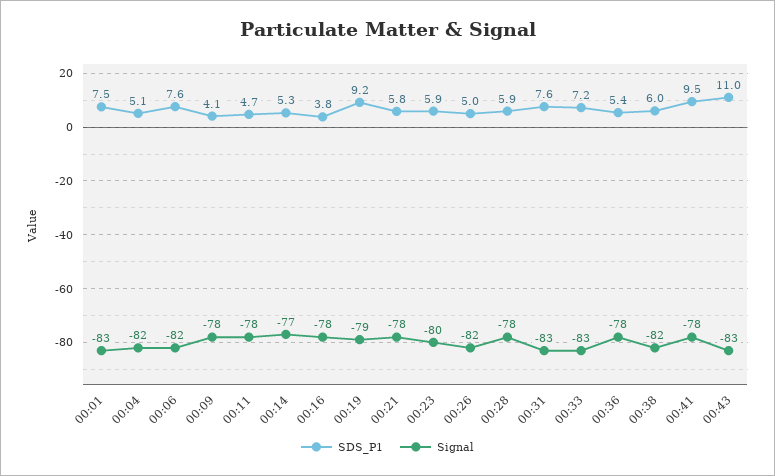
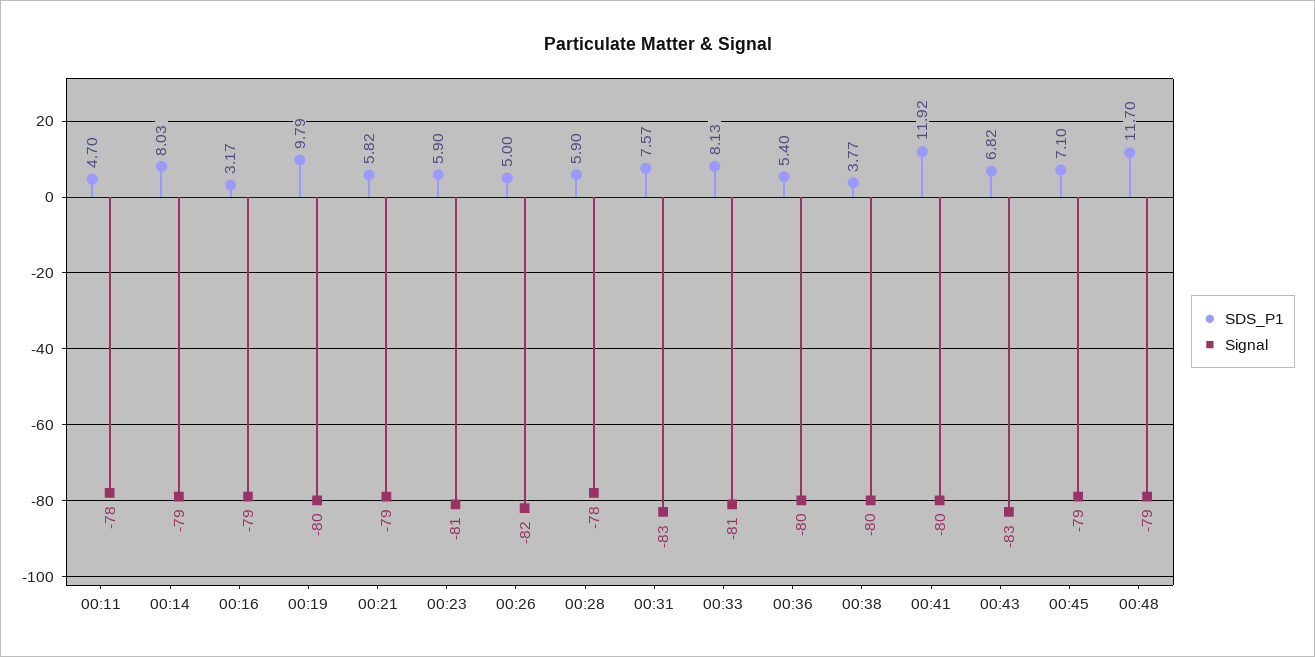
SDS_P1, 00:01: 7.5 -> none
Signal, 00:01: -83 -> none
SDS_P1, 00:04: 5.1 -> none
Signal, 00:04: -82 -> none
SDS_P1, 00:06: 7.6 -> none
Signal, 00:06: -82 -> none
SDS_P1, 00:09: 4.1 -> none
Signal, 00:09: -78 -> none
SDS_P1, 00:14: 5.3 -> 8.03
Signal, 00:14: -77 -> -79
SDS_P1, 00:16: 3.8 -> 3.17
Signal, 00:16: -78 -> -79
SDS_P1, 00:19: 9.2 -> 9.79
Signal, 00:19: -79 -> -80
Signal, 00:21: -78 -> -79
Signal, 00:23: -80 -> -81
SDS_P1, 00:33: 7.2 -> 8.13
Signal, 00:33: -83 -> -81
Signal, 00:36: -78 -> -80
SDS_P1, 00:38: 6 -> 3.77
Signal, 00:38: -82 -> -80
SDS_P1, 00:41: 9.5 -> 11.92
Signal, 00:41: -78 -> -80
SDS_P1, 00:43: 11 -> 6.82
SDS_P1, 00:45: none -> 7.1
Signal, 00:45: none -> -79
SDS_P1, 00:48: none -> 11.7
Signal, 00:48: none -> -79

